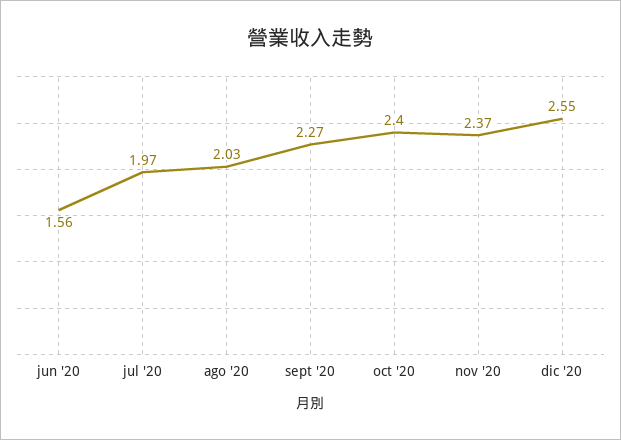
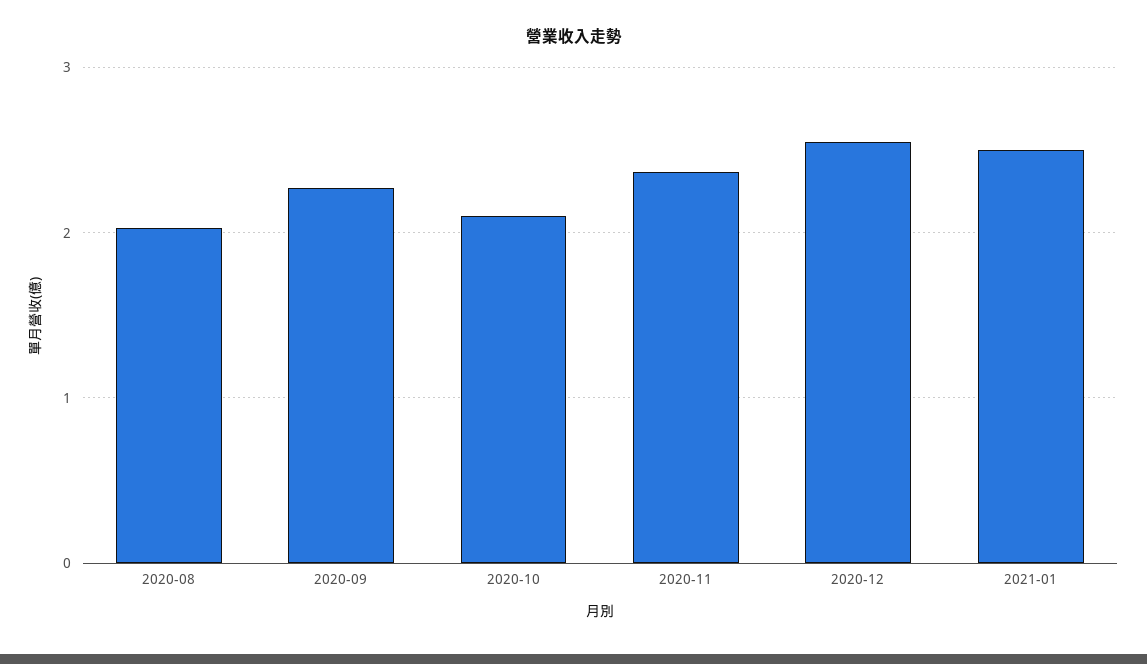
jun '20: 1.56 -> none
jul '20: 1.97 -> none
oct '20: 2.4 -> 2.1
2021-01: none -> 2.5

